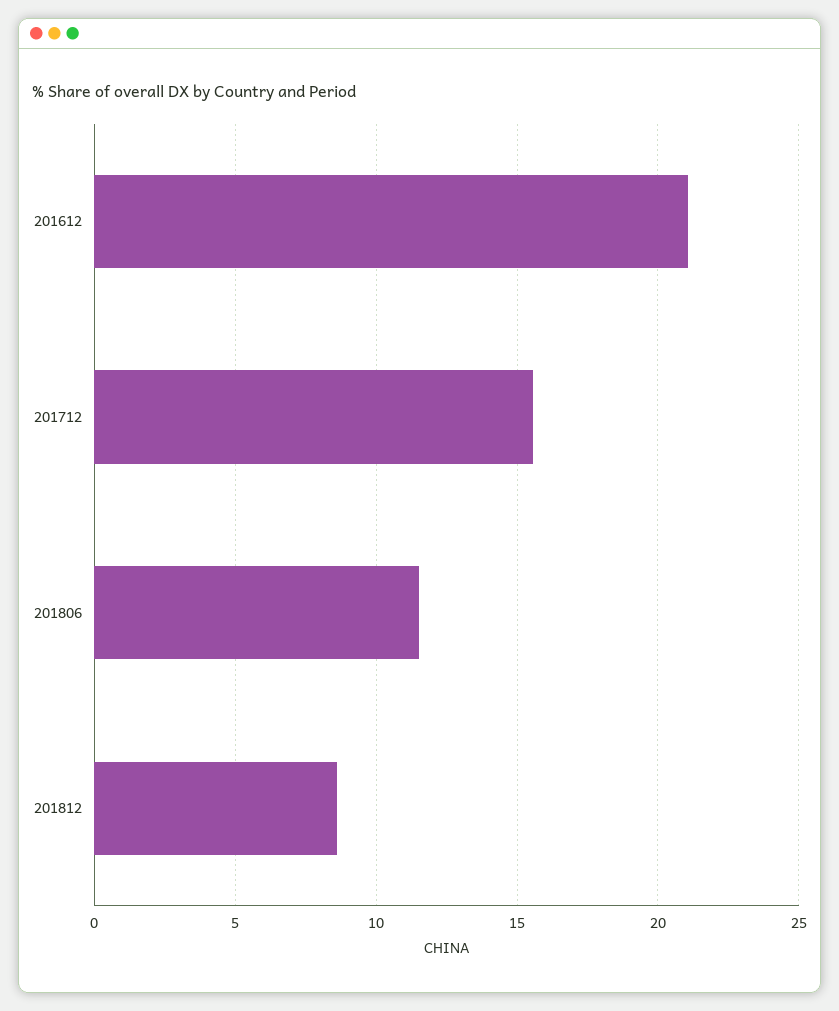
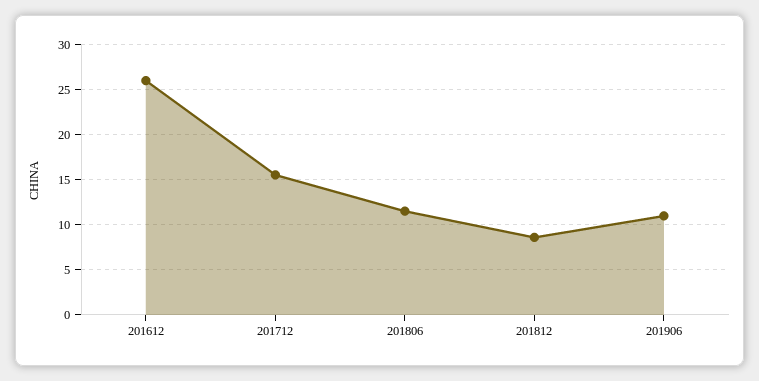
201612: 21 -> 26
201906: none -> 11

